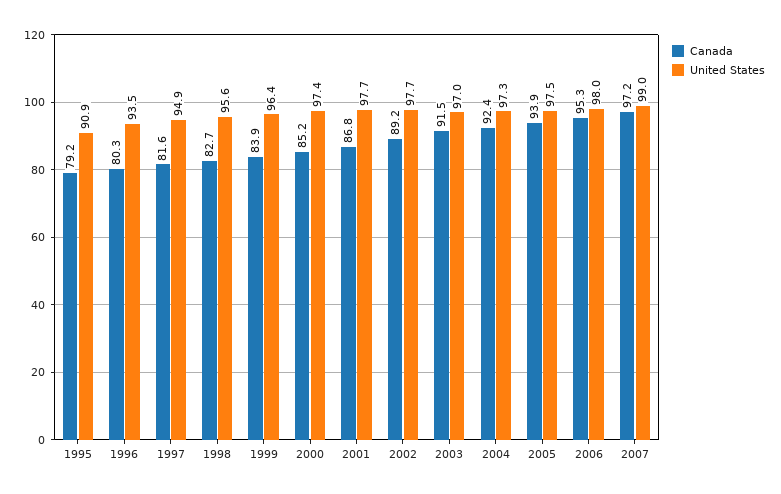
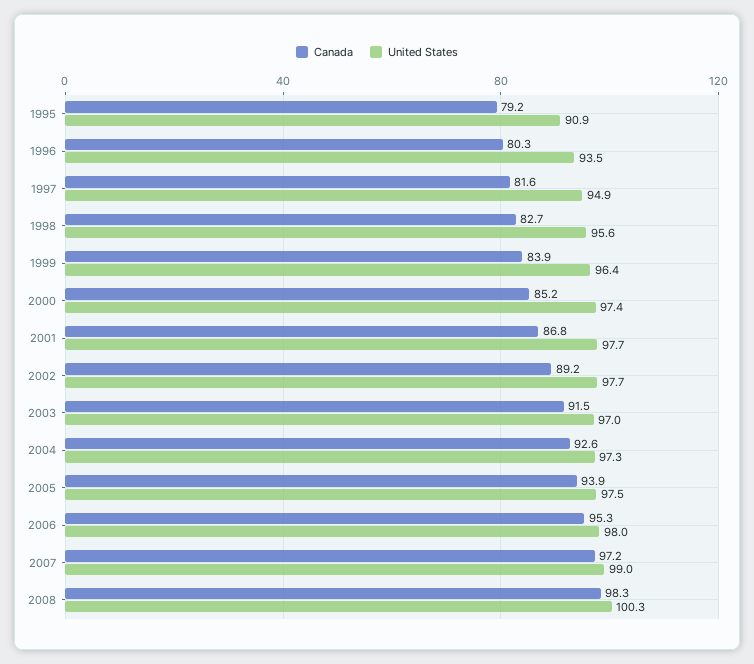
Canada, 2004: 92.4 -> 92.6
Canada, 2008: none -> 98.3
United States, 2008: none -> 100.3

